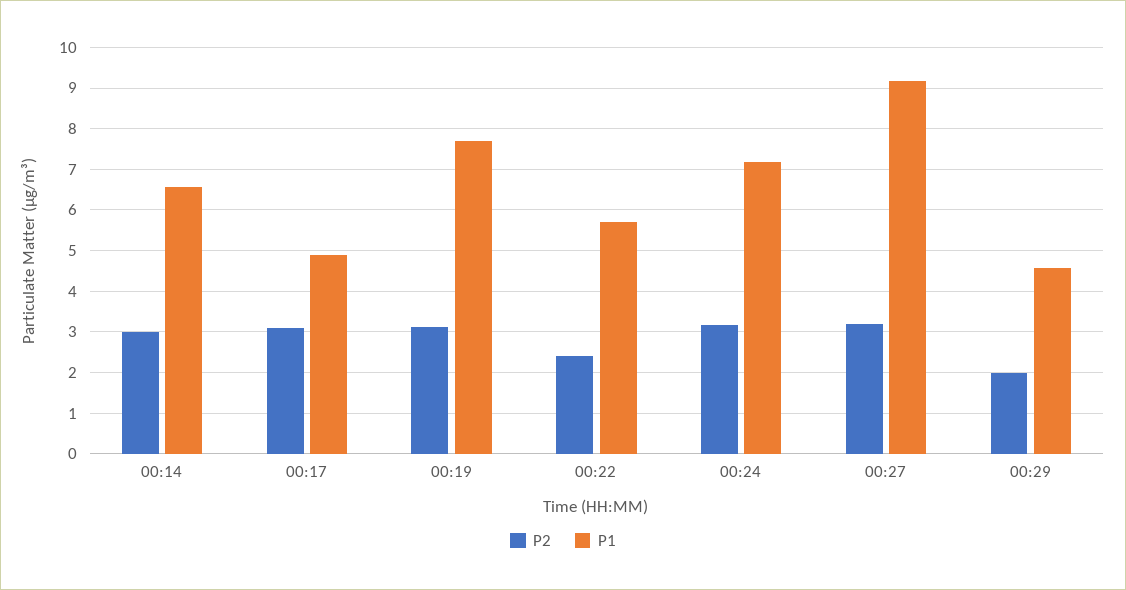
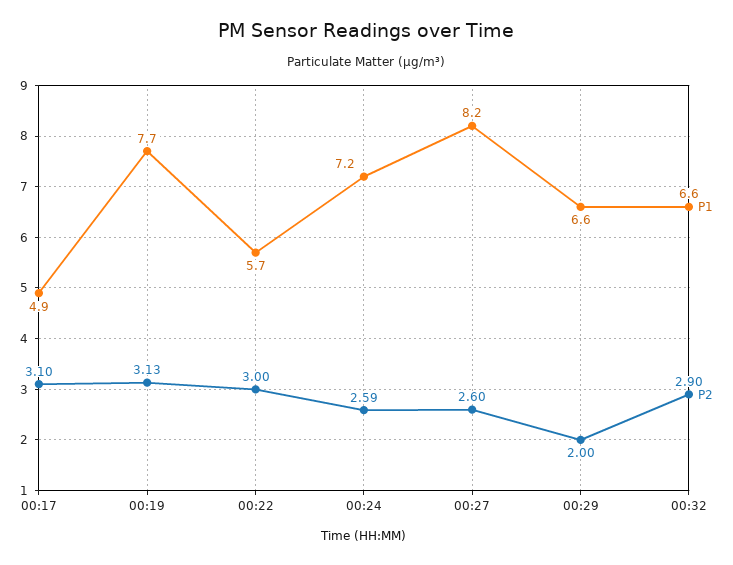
P2, 00:14: 3 -> none
P1, 00:14: 6.6 -> none
P2, 00:22: 2.4 -> 3
P2, 00:24: 3.2 -> 2.59
P2, 00:27: 3.2 -> 2.6
P1, 00:27: 9.2 -> 8.2
P1, 00:29: 4.6 -> 6.6
P1, 00:32: none -> 6.6
P2, 00:32: none -> 2.9

